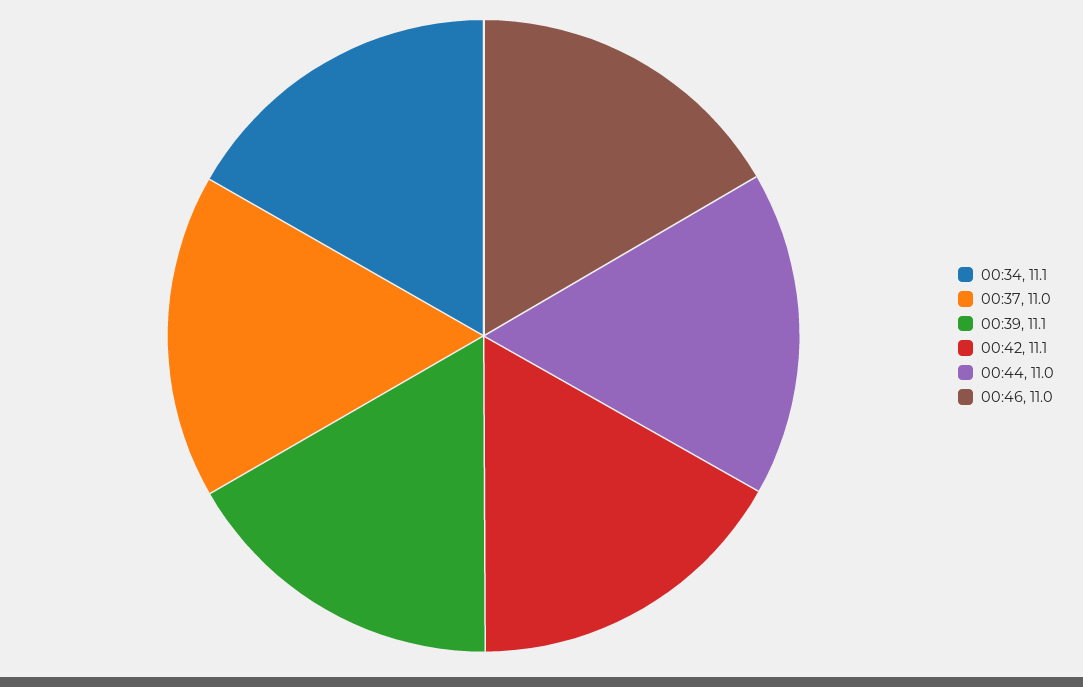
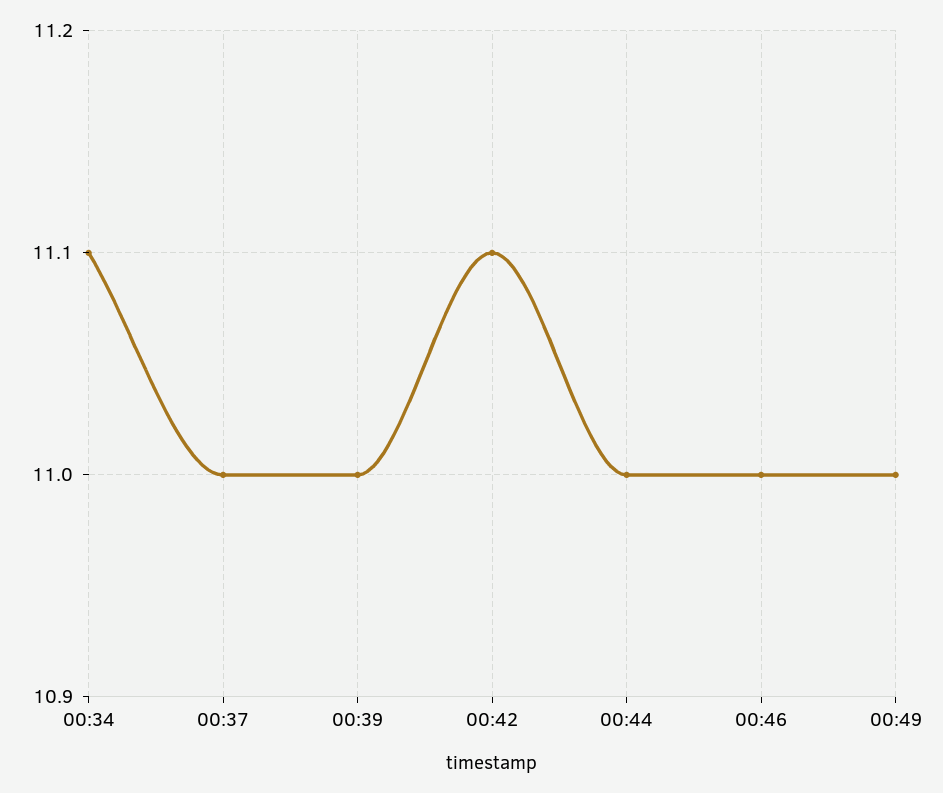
00:39: 11.1 -> 11
00:49: none -> 11

